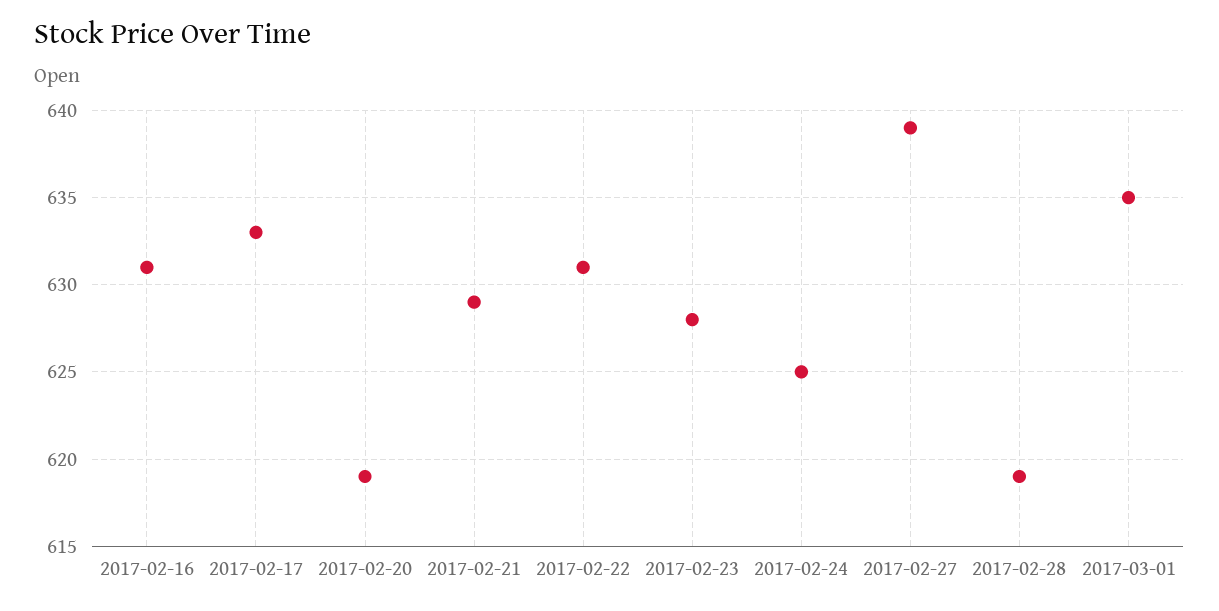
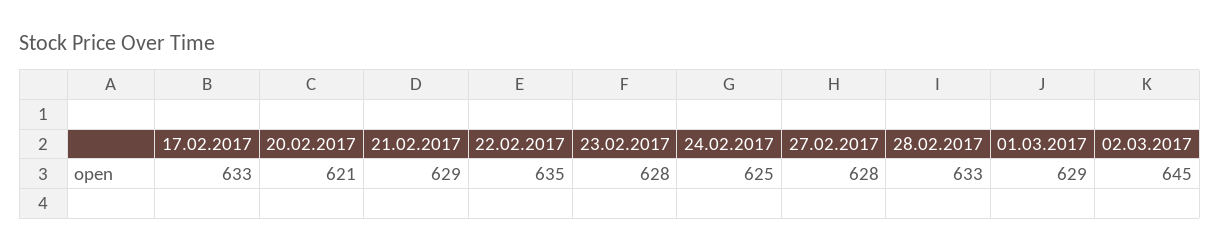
2017-02-16: 631 -> none
2017-02-20: 619 -> 621
2017-02-22: 631 -> 635
2017-02-27: 639 -> 628
2017-02-28: 619 -> 633
2017-03-01: 635 -> 629
02.03.2017: none -> 645

